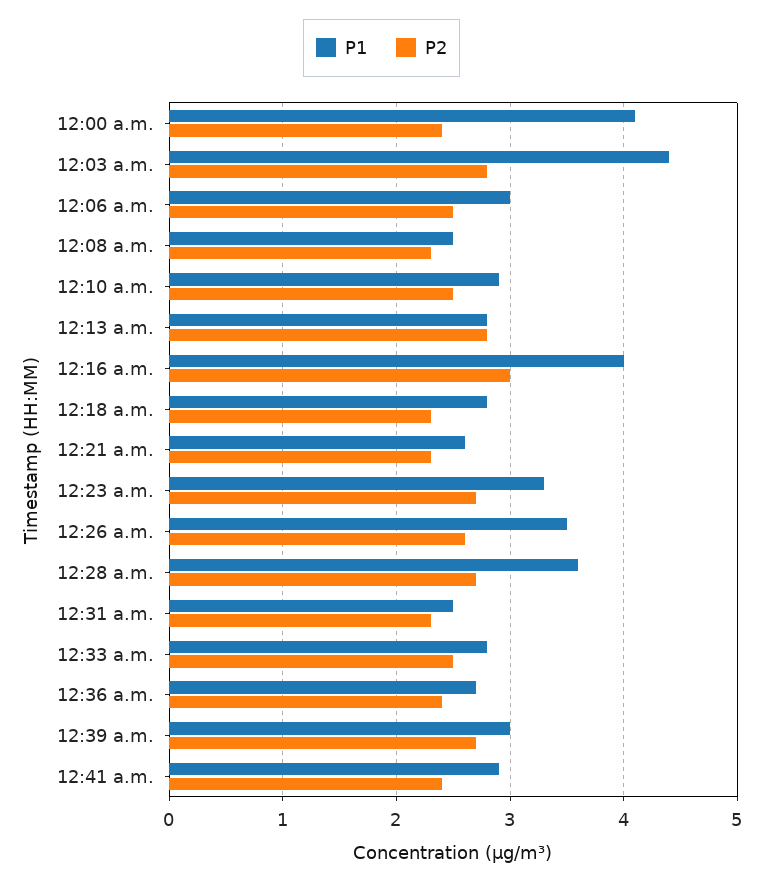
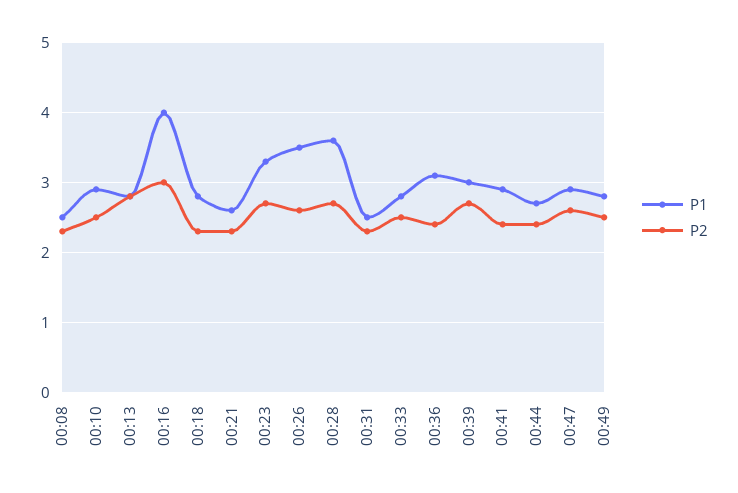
P1, 12:00 a.m.: 4.1 -> none
P2, 12:00 a.m.: 2.4 -> none
P1, 12:03 a.m.: 4.4 -> none
P2, 12:03 a.m.: 2.8 -> none
P1, 12:06 a.m.: 3 -> none
P2, 12:06 a.m.: 2.5 -> none
P1, 12:36 a.m.: 2.7 -> 3.1
P1, 00:44: none -> 2.7
P2, 00:44: none -> 2.4
P1, 00:47: none -> 2.9
P2, 00:47: none -> 2.6
P1, 00:49: none -> 2.8
P2, 00:49: none -> 2.5

